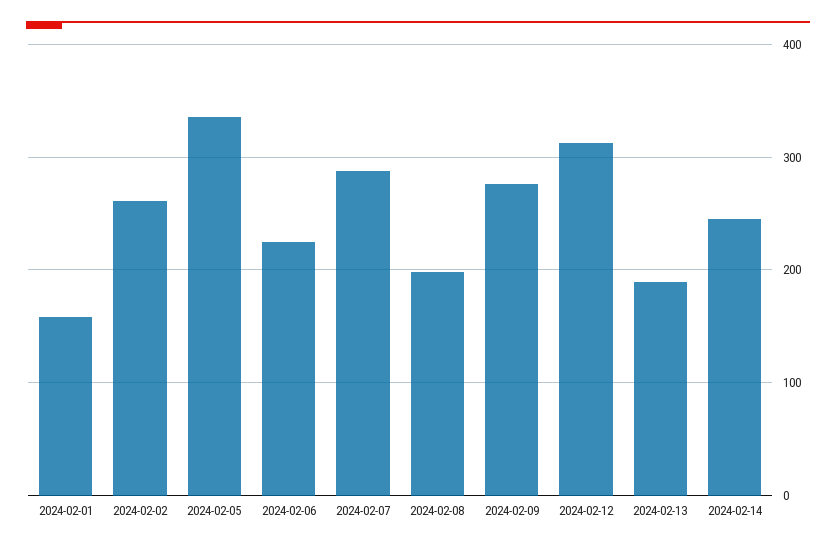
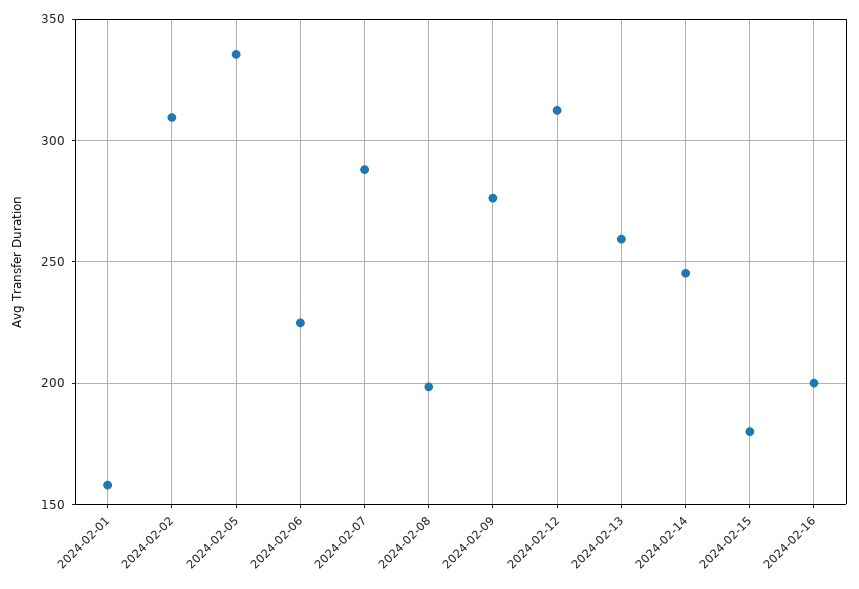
2024-02-02: 260 -> 310
2024-02-13: 190 -> 260
2024-02-15: none -> 180
2024-02-16: none -> 200

